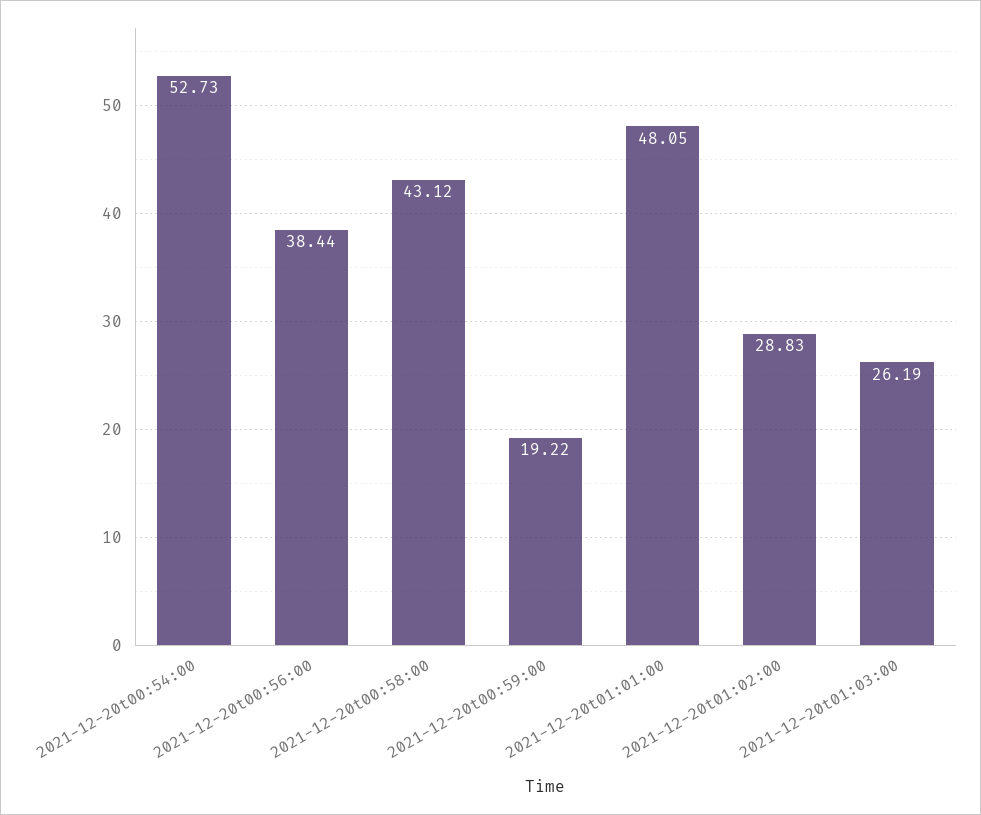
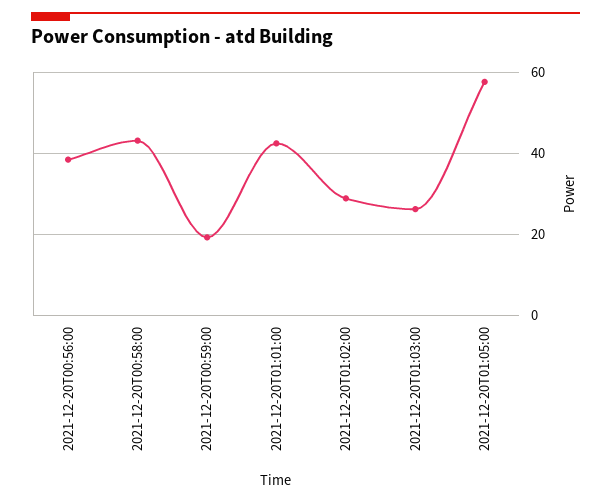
2021-12-20t00:54:00: 52.73 -> none
2021-12-20t01:01:00: 48.05 -> 42
2021-12-20T01:05:00: none -> 58

